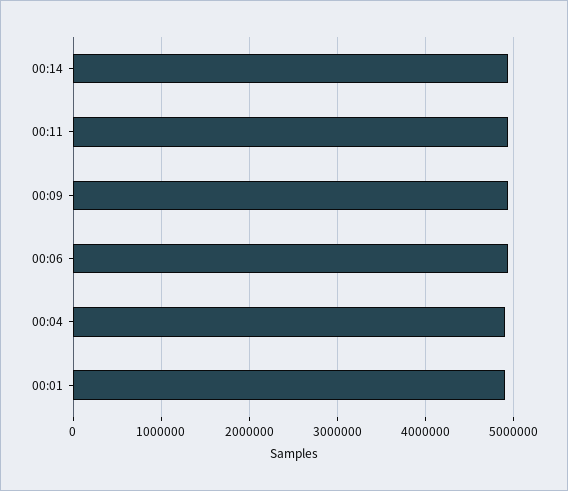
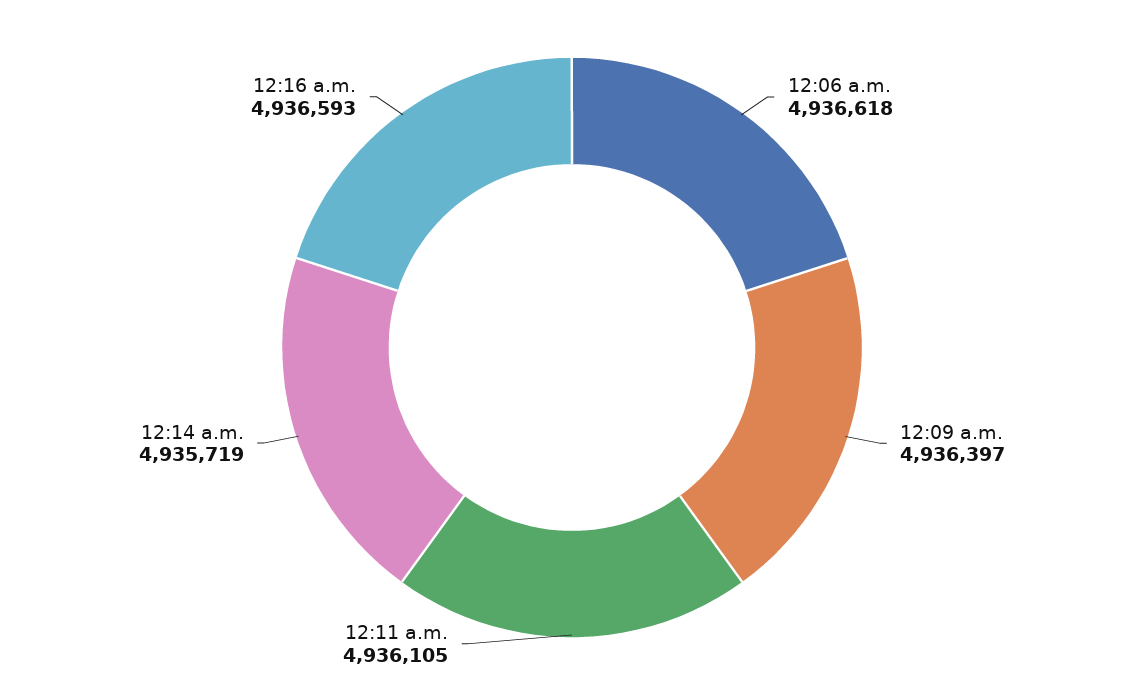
00:04: 4900000 -> none
00:01: 4900000 -> none
12:16 a.m.: none -> 4936593

